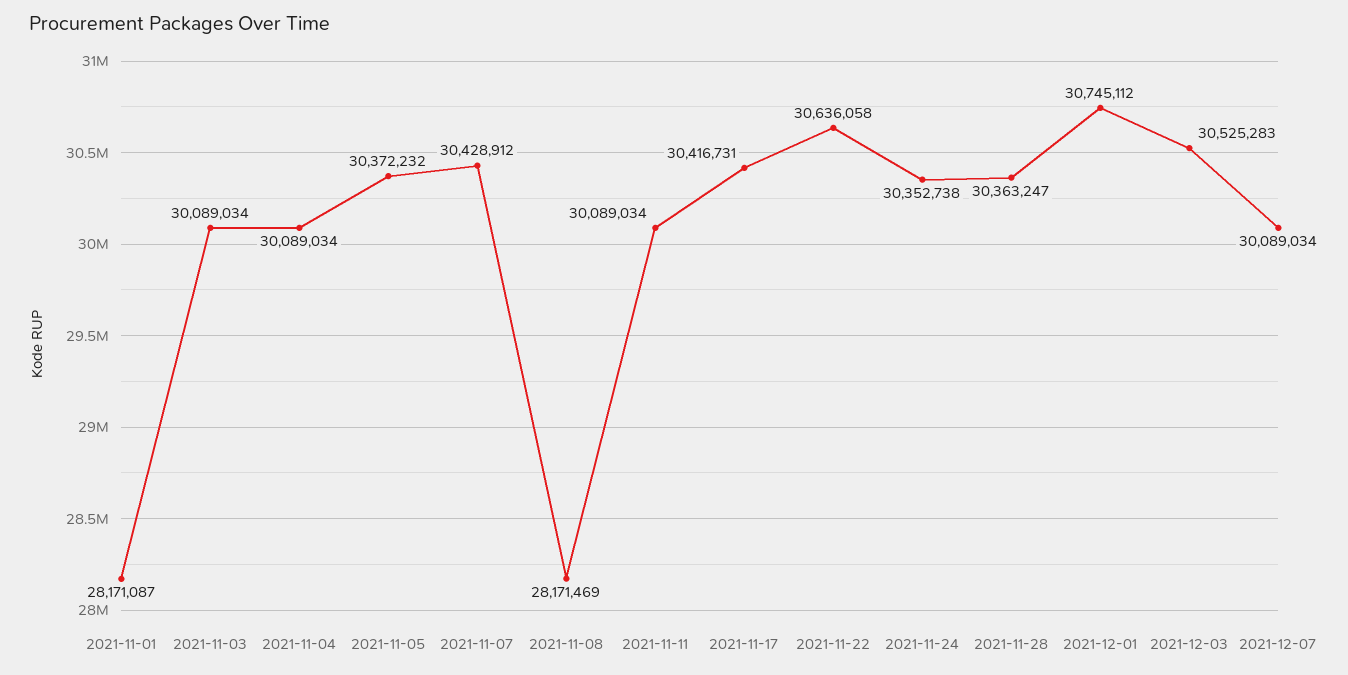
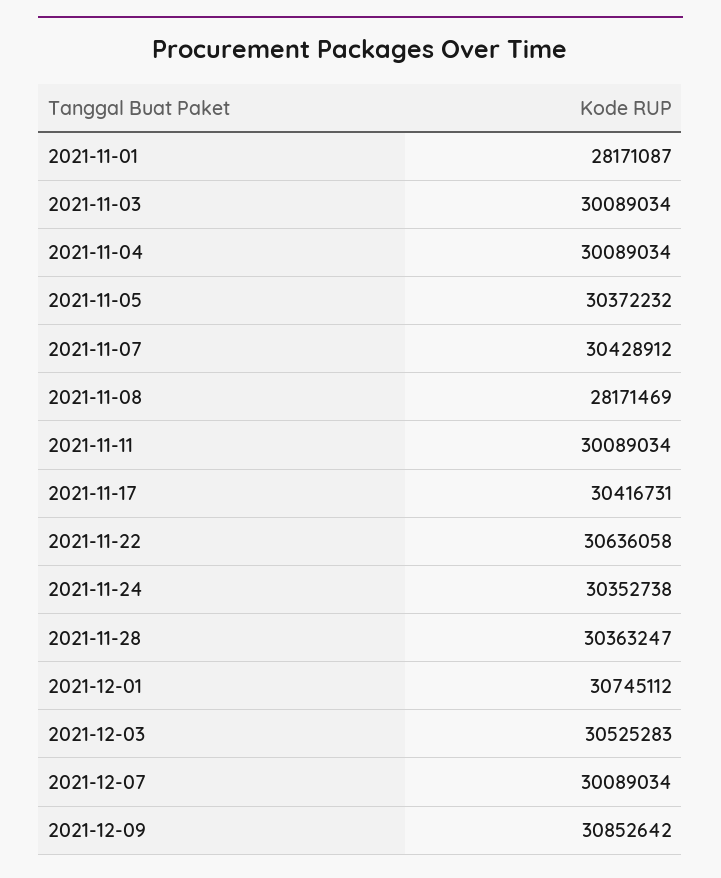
2021-12-09: none -> 30852642

